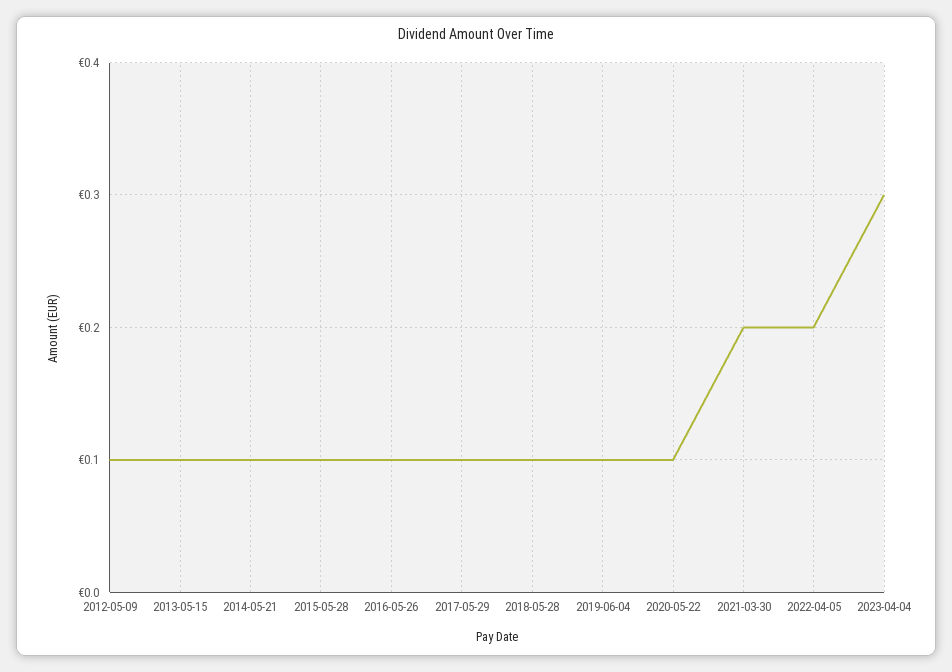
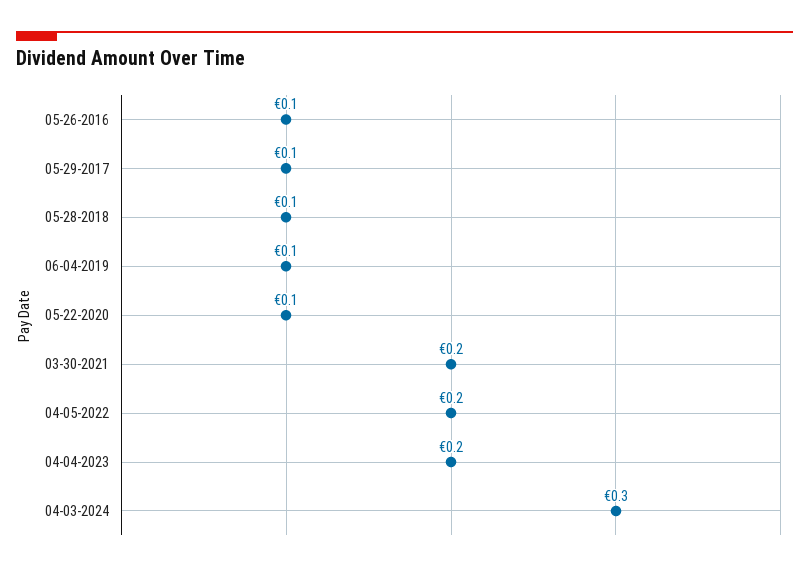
2012-05-09: 0.1 -> none
2013-05-15: 0.1 -> none
2014-05-21: 0.1 -> none
2015-05-28: 0.1 -> none
2023-04-04: 0.3 -> 0.2
04-03-2024: none -> 0.3

